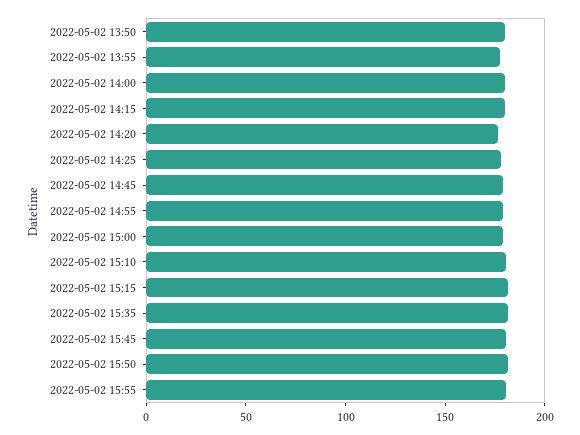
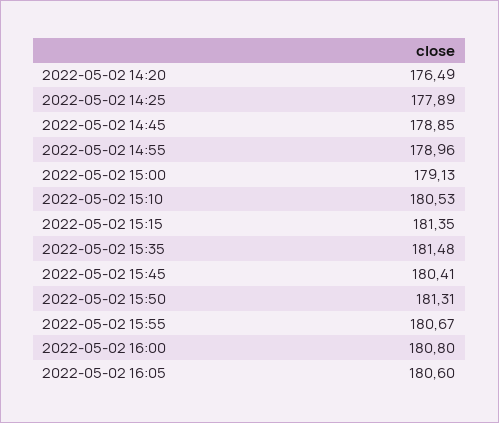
2022-05-02 13:50: 180 -> none
2022-05-02 13:55: 180 -> none
2022-05-02 14:00: 180 -> none
2022-05-02 14:15: 180 -> none
2022-05-02 16:00: none -> 180.8
2022-05-02 16:05: none -> 180.6

